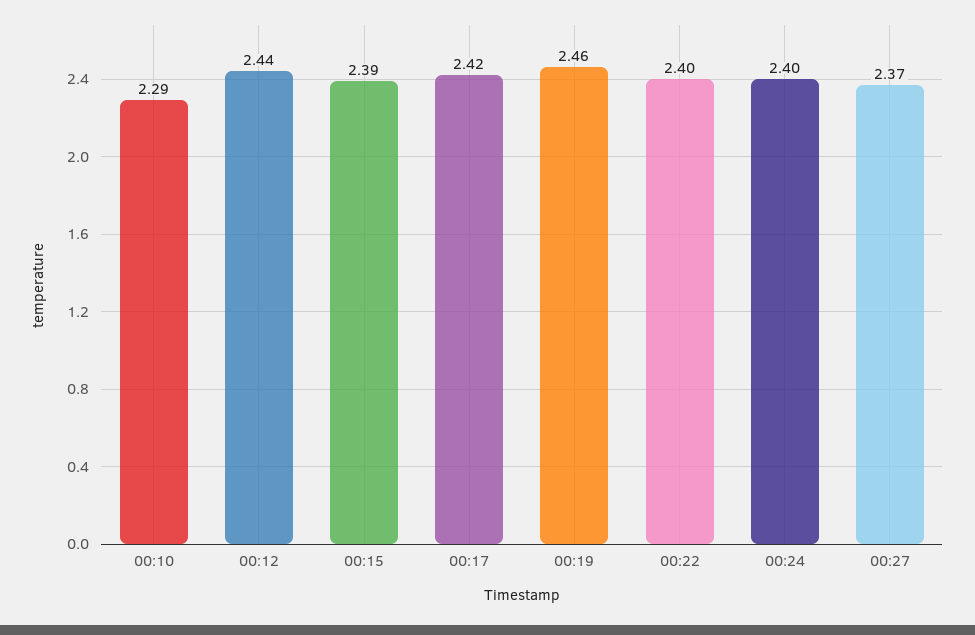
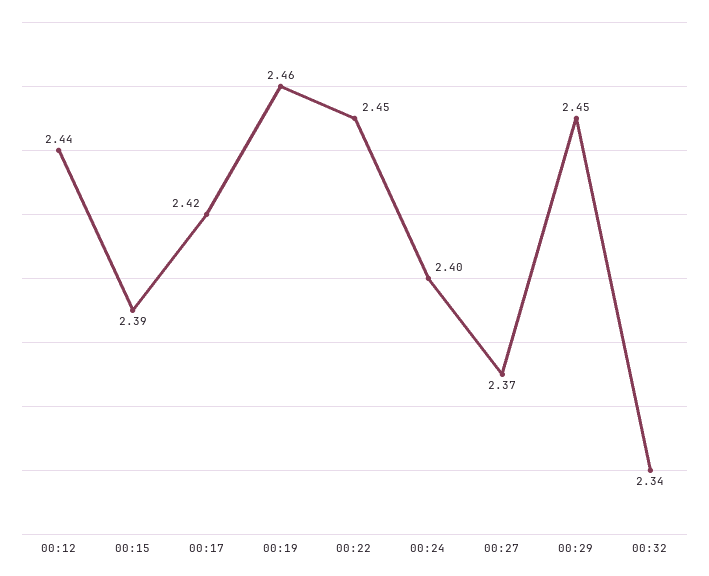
00:10: 2.29 -> none
00:22: 2.4 -> 2.45
00:29: none -> 2.45
00:32: none -> 2.34

